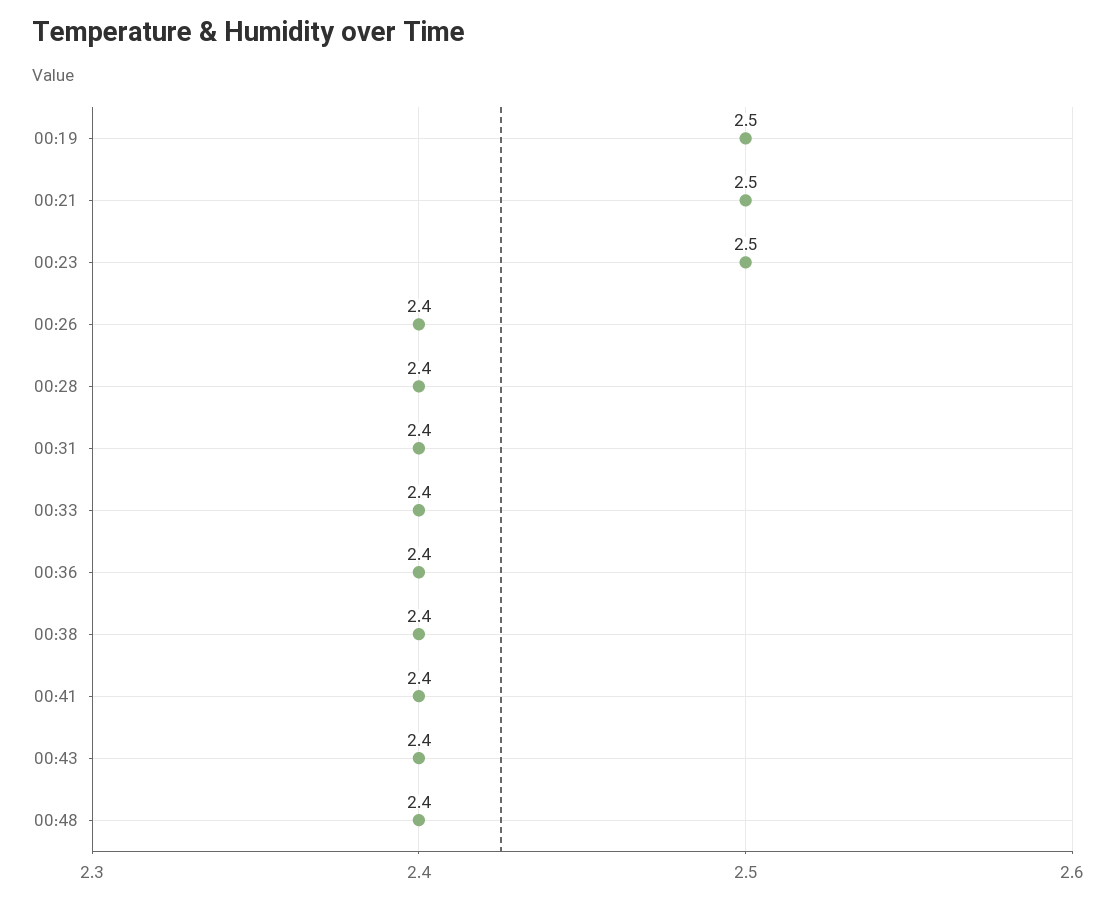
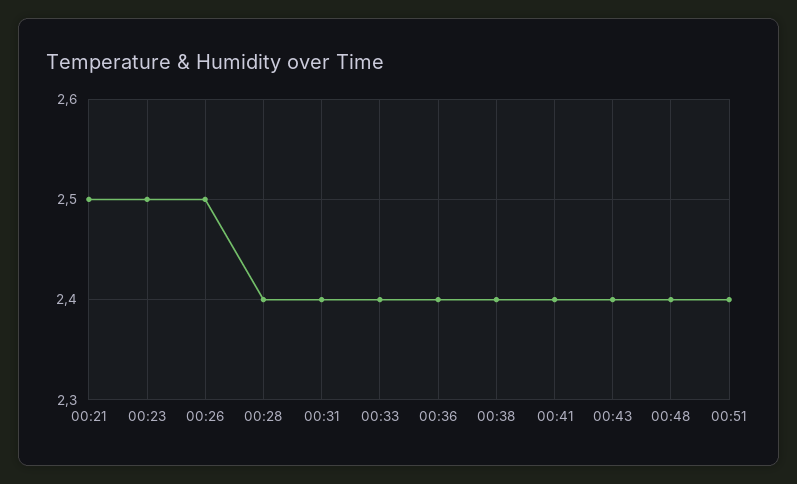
00:19: 2.5 -> none
00:26: 2.4 -> 2.5
00:51: none -> 2.4

